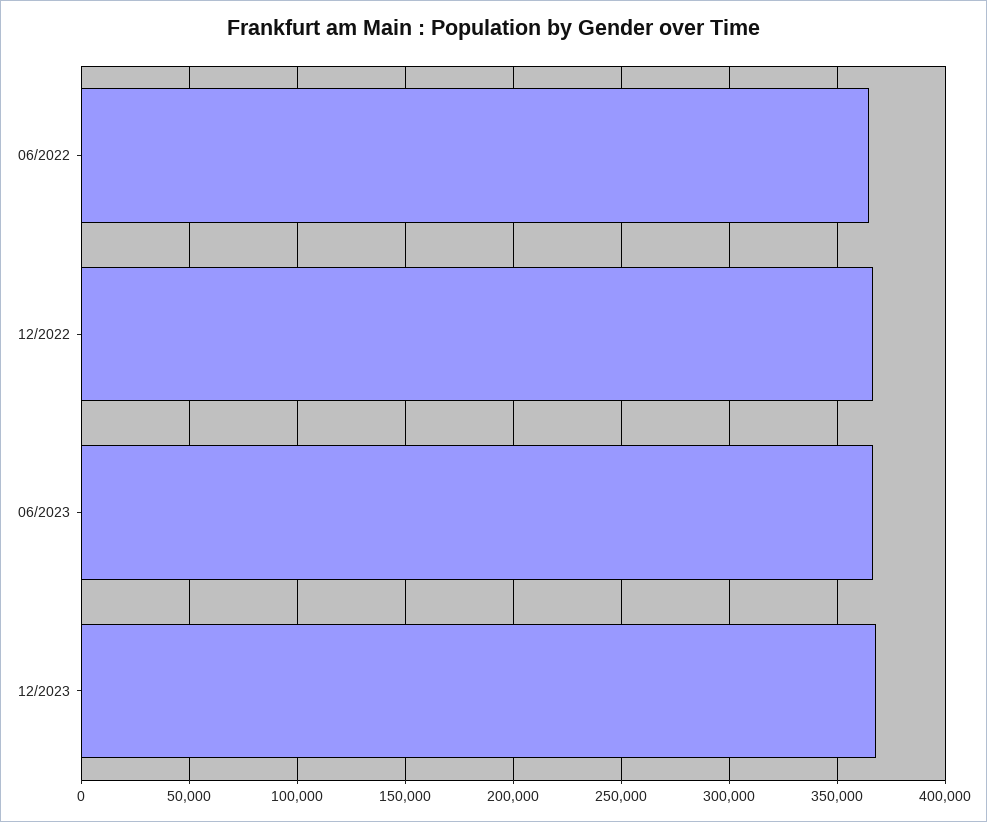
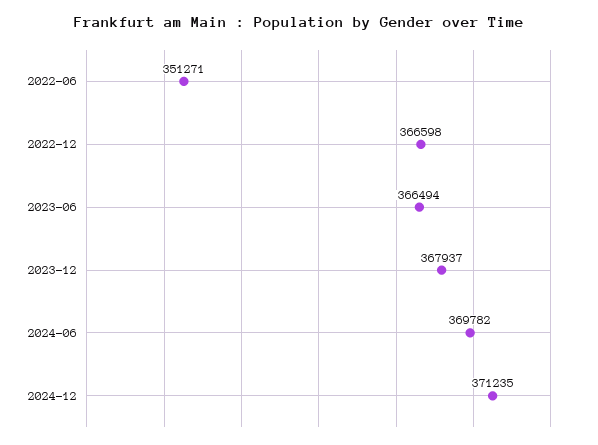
06/2022: 365000 -> 351271
2024-06: none -> 369782
2024-12: none -> 371235

